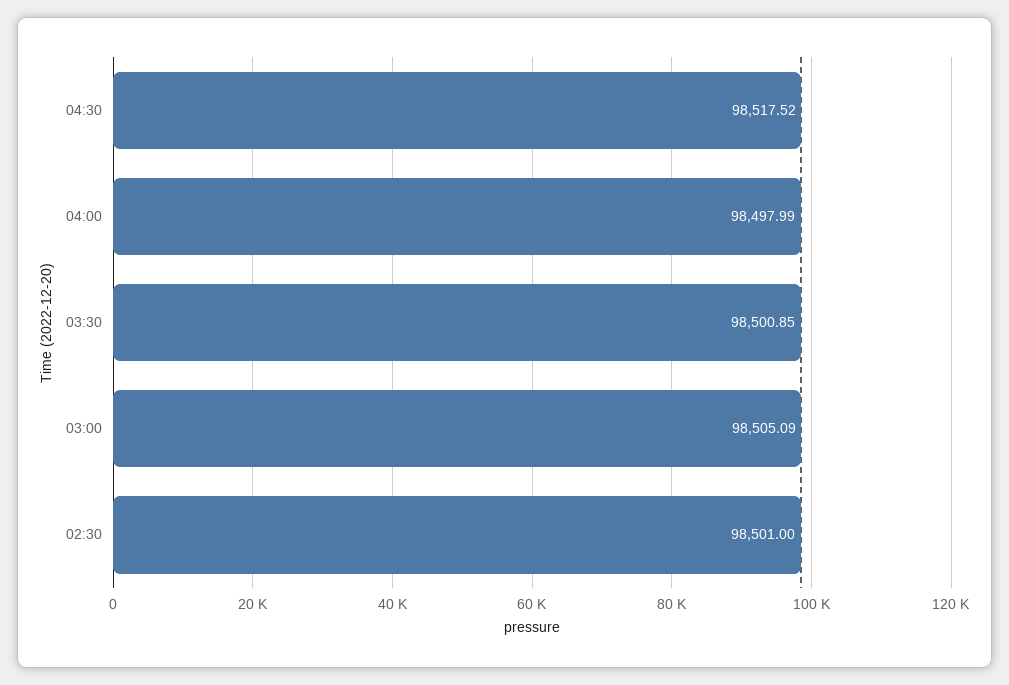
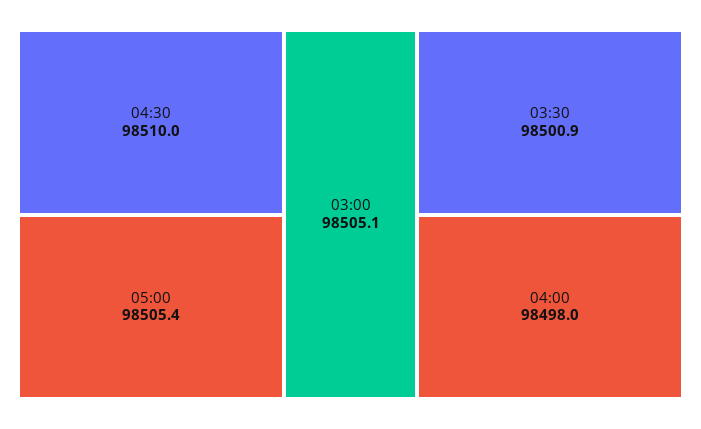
04:30: 98517.52 -> 98510
02:30: 98501 -> none
05:00: none -> 98505.4

